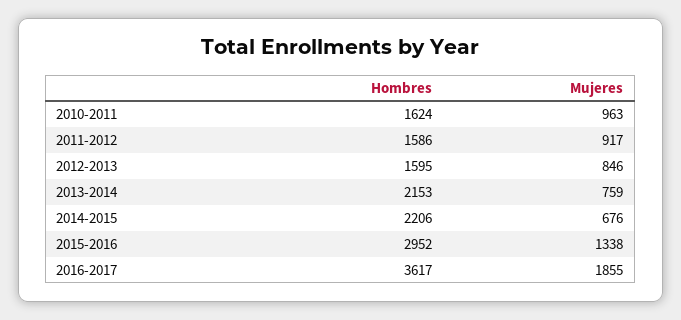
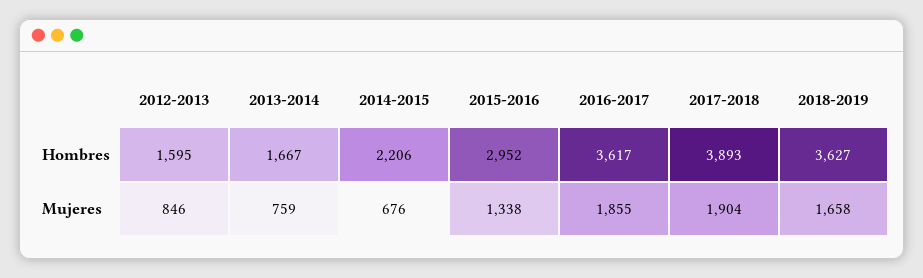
Hombres, 2010-2011: 1624 -> none
Mujeres, 2010-2011: 963 -> none
Hombres, 2011-2012: 1586 -> none
Mujeres, 2011-2012: 917 -> none
Hombres, 2013-2014: 2153 -> 1667
Hombres, 2017-2018: none -> 3893
Hombres, 2018-2019: none -> 3627
Mujeres, 2017-2018: none -> 1904
Mujeres, 2018-2019: none -> 1658

